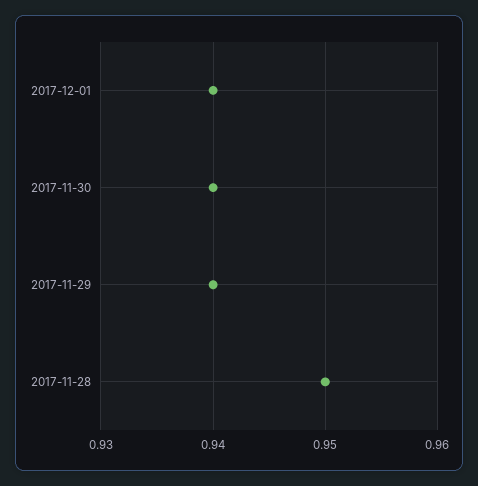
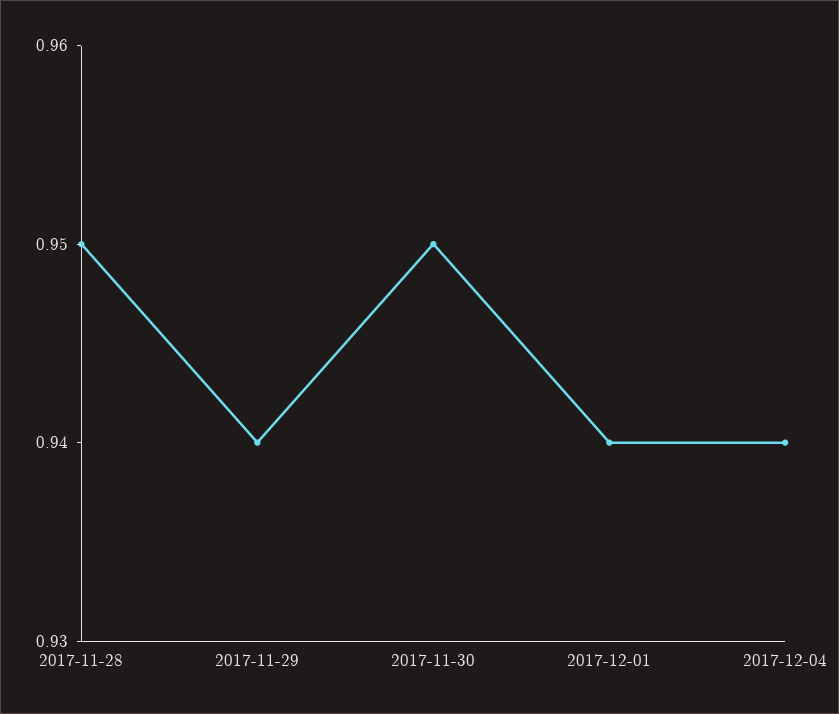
2017-11-30: 0.94 -> 0.95
2017-12-04: none -> 0.94

